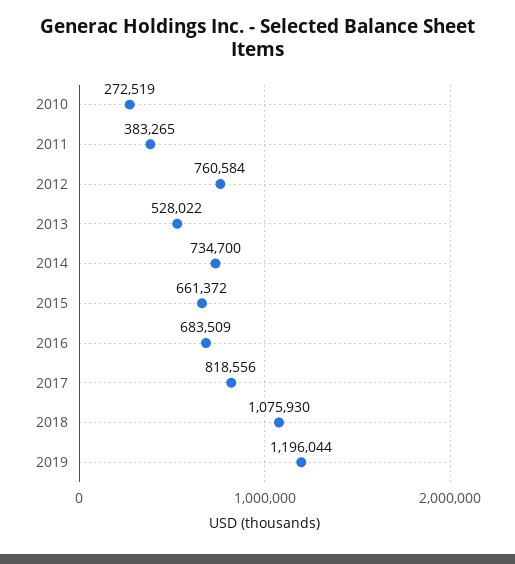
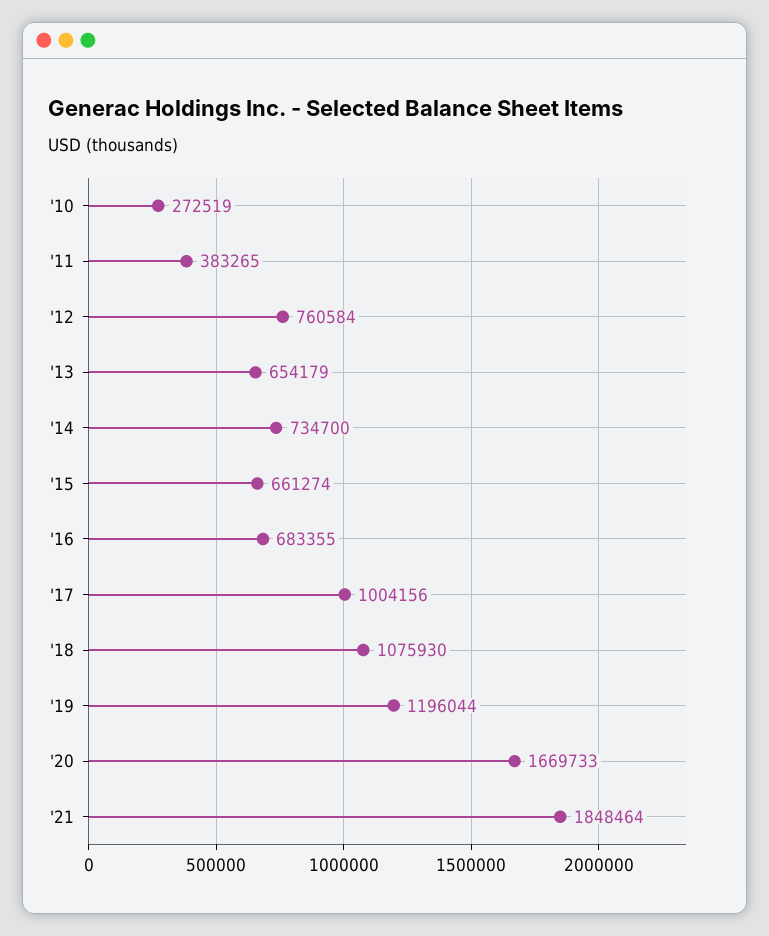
2013: 528022 -> 654179
2015: 661372 -> 661274
2016: 683509 -> 683355
2017: 818556 -> 1004156
'20: none -> 1669733
'21: none -> 1848464

